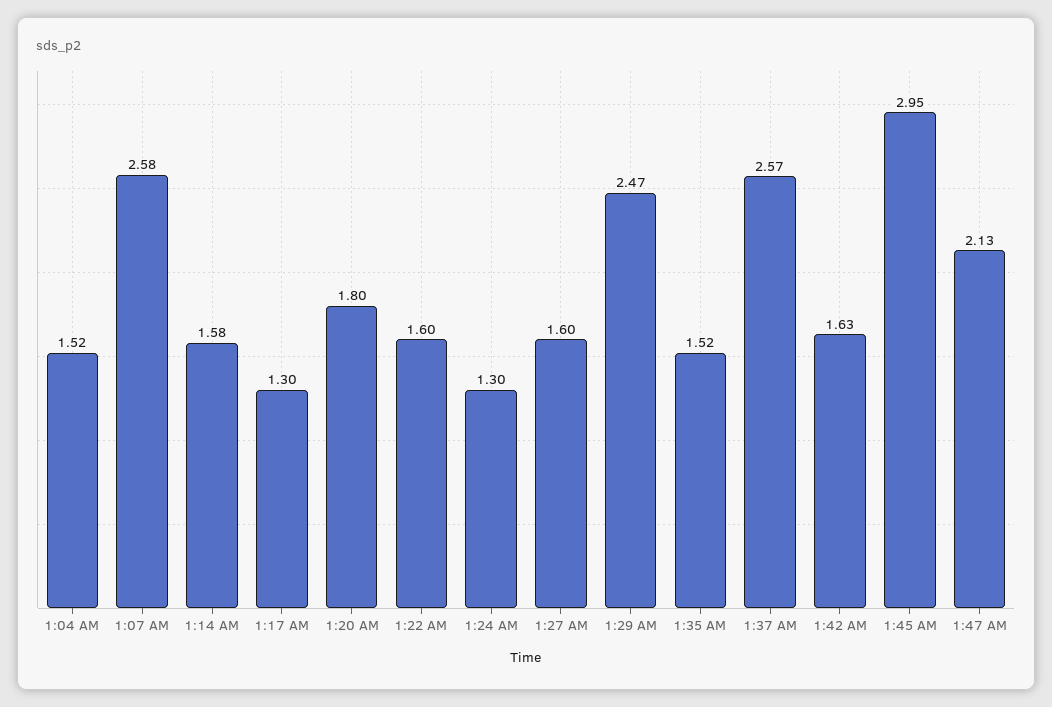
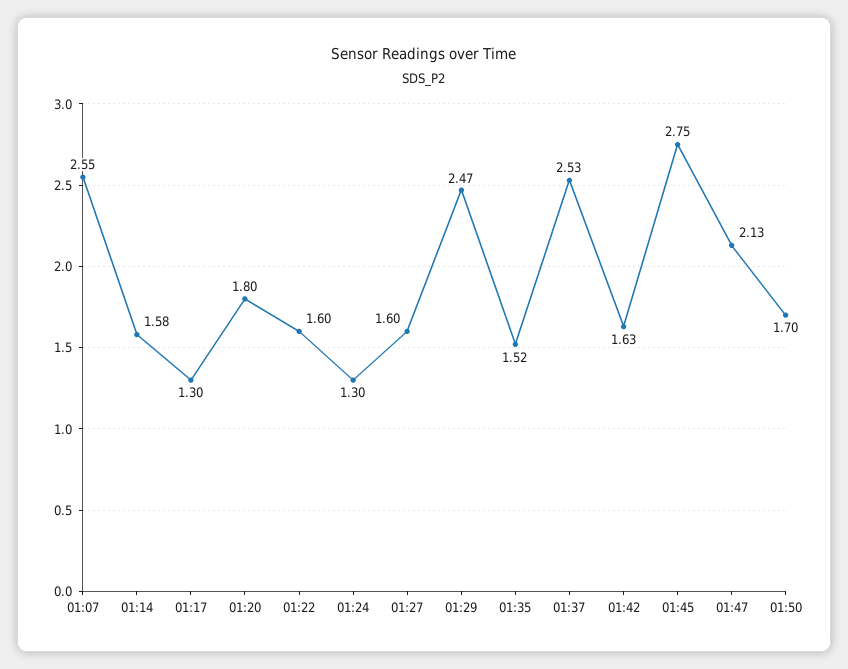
1:04 AM: 1.52 -> none
1:07 AM: 2.58 -> 2.55
1:37 AM: 2.57 -> 2.53
1:45 AM: 2.95 -> 2.75
01:50: none -> 1.7

